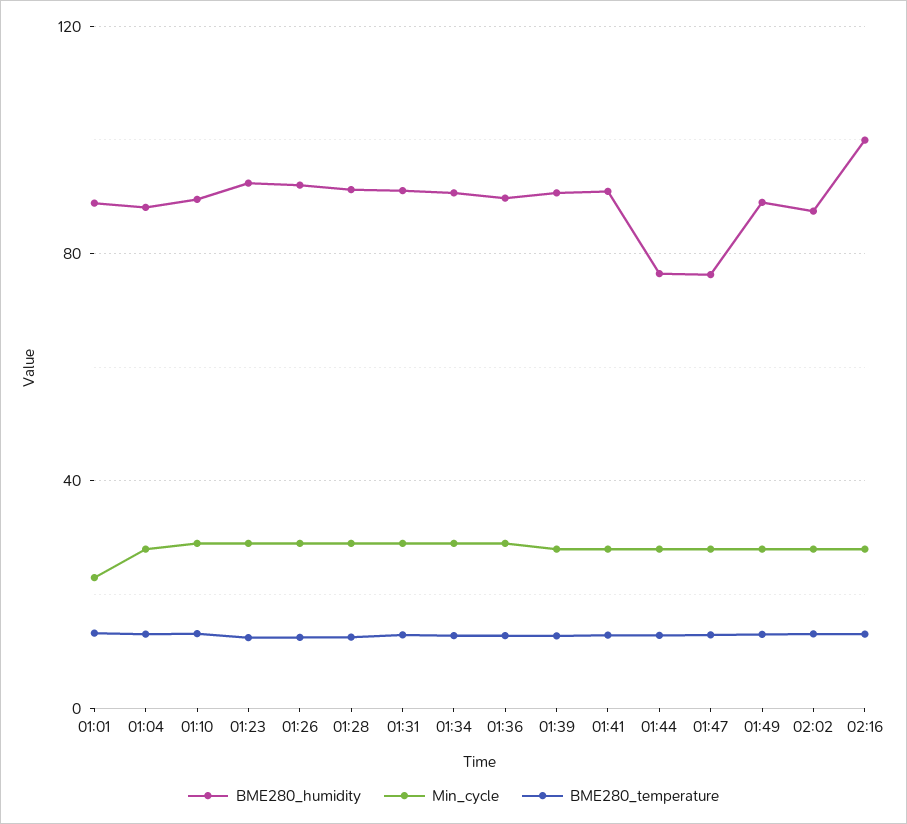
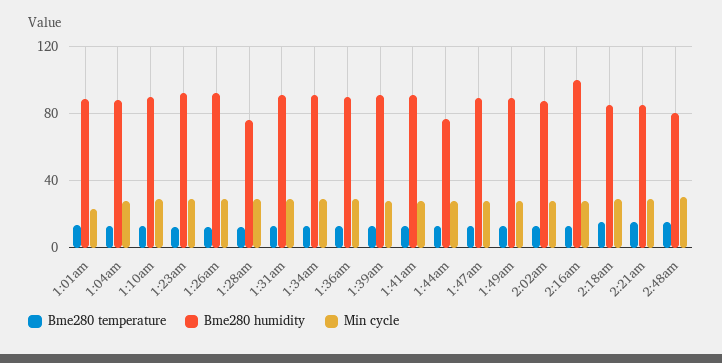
BME280_humidity, 01:28: 90 -> 75
BME280_humidity, 01:47: 75 -> 90
BME280_temperature, 2:18am: none -> 15
BME280_humidity, 2:18am: none -> 85
Min_cycle, 2:18am: none -> 30
BME280_temperature, 2:21am: none -> 15
BME280_humidity, 2:21am: none -> 85
Min_cycle, 2:21am: none -> 30
BME280_temperature, 2:48am: none -> 15
BME280_humidity, 2:48am: none -> 80
Min_cycle, 2:48am: none -> 30

